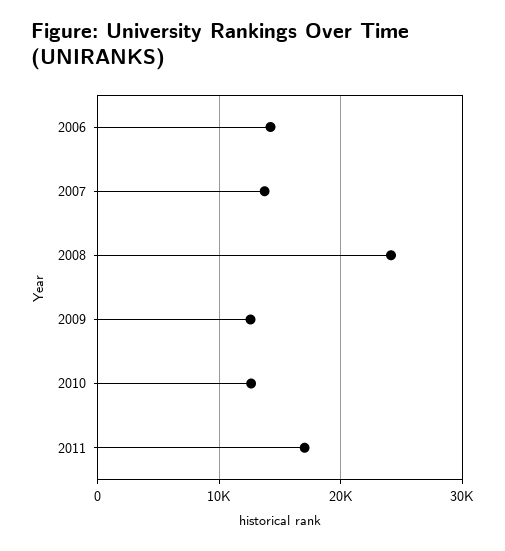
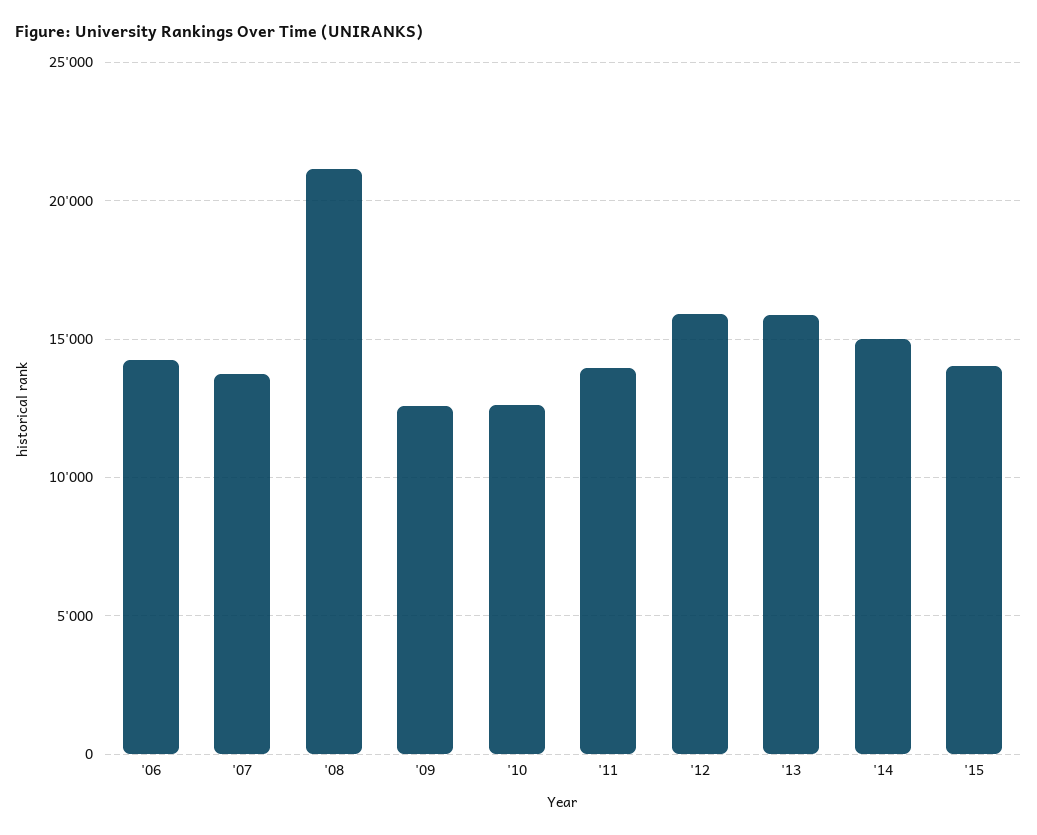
2008: 24000 -> 21000
2011: 17000 -> 14000
'12: none -> 16000
'13: none -> 16000
'14: none -> 15000
'15: none -> 14000

